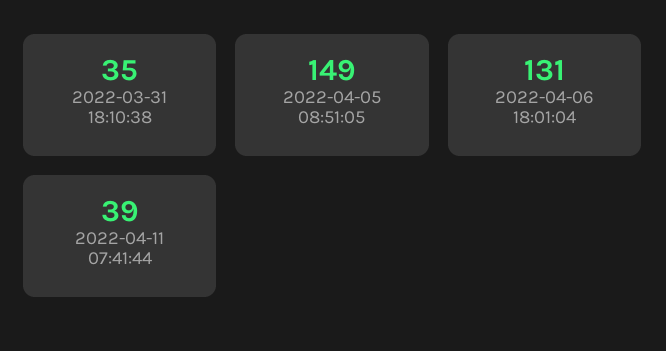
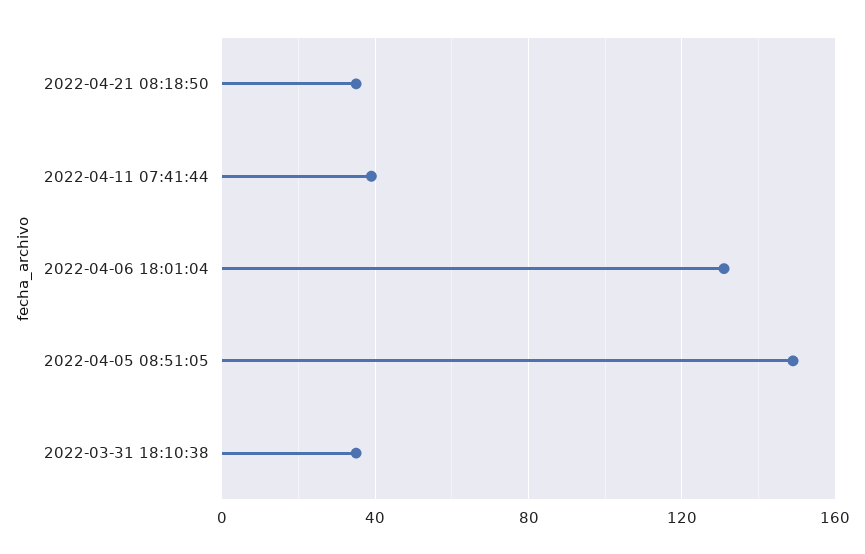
2022-04-21 08:18:50: none -> 35

